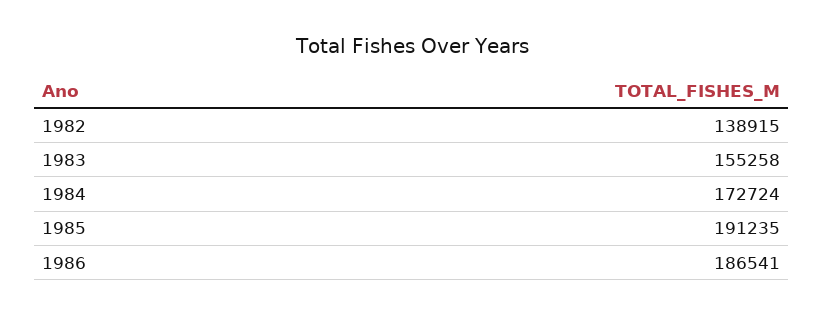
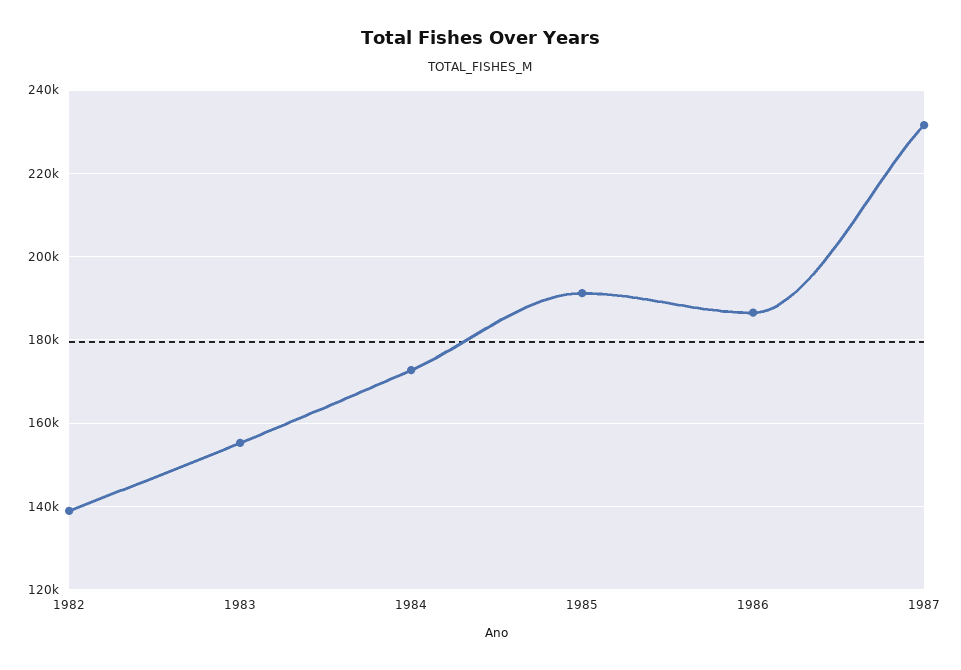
1987: none -> 232000

